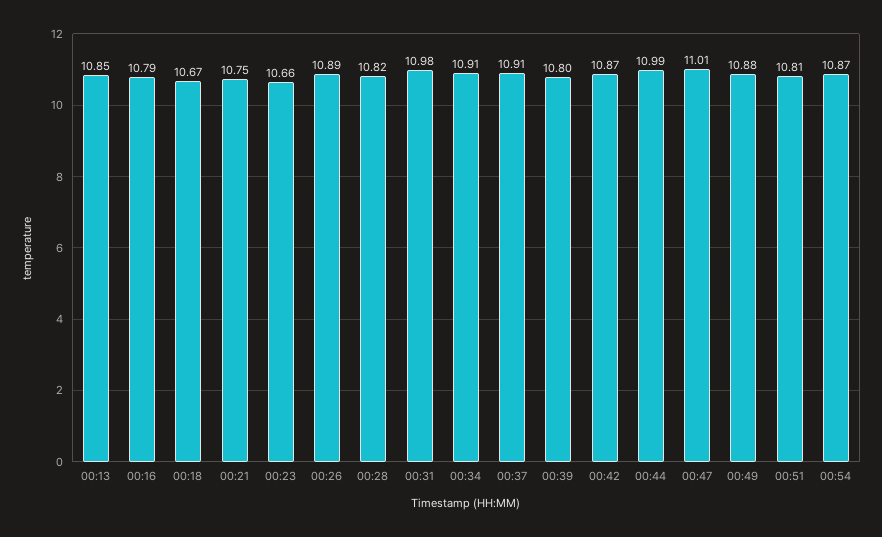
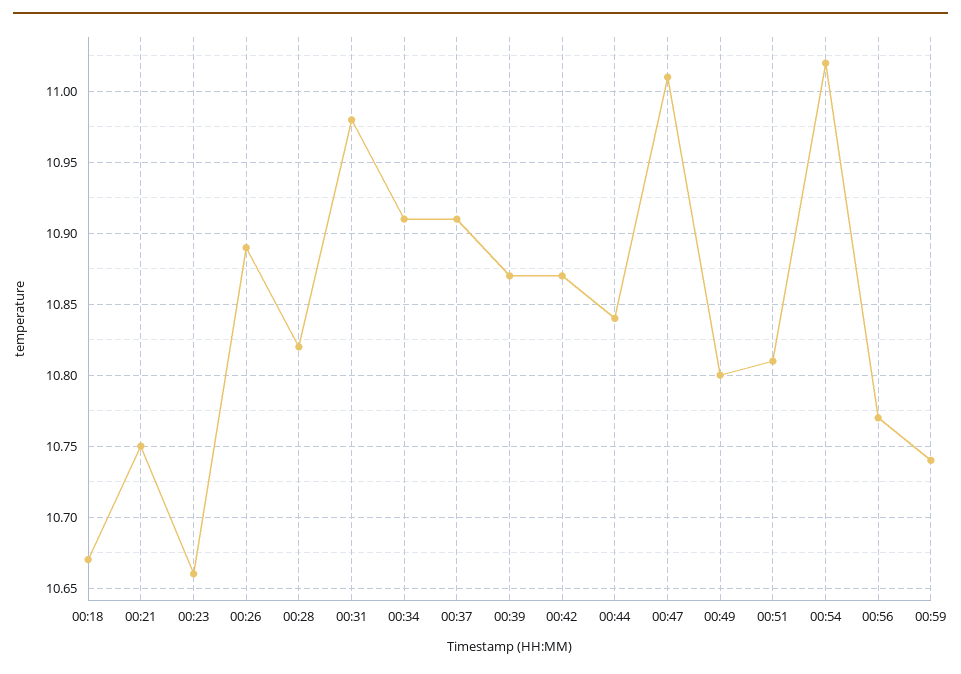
00:13: 10.85 -> none
00:16: 10.79 -> none
00:39: 10.8 -> 10.87
00:44: 10.99 -> 10.84
00:49: 10.88 -> 10.8
00:54: 10.87 -> 11.02
00:56: none -> 10.77
00:59: none -> 10.74

